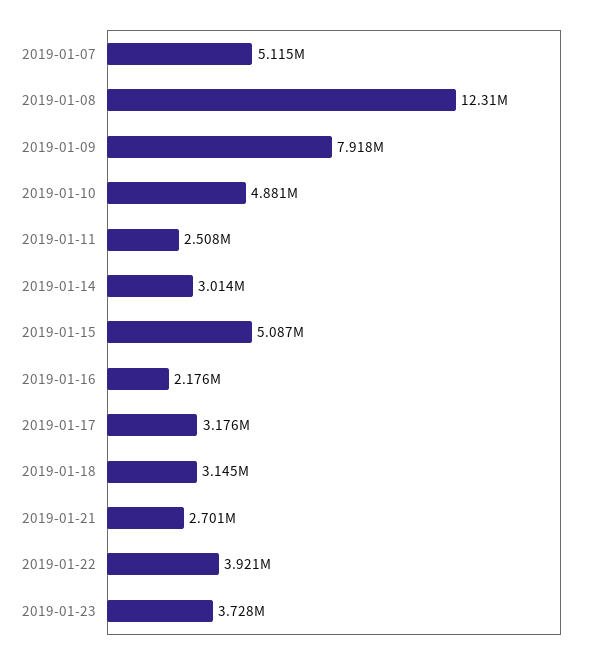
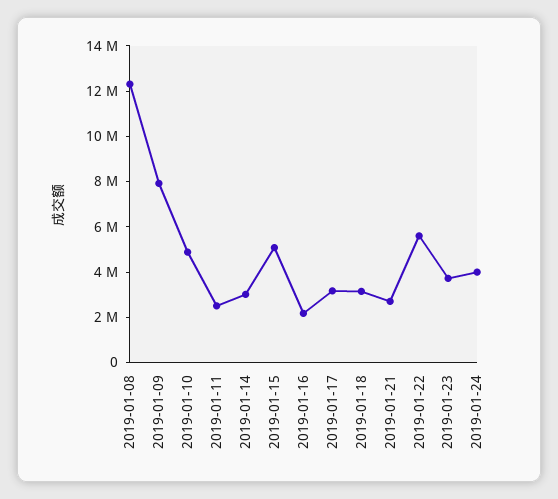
2019-01-07: 5115000 -> none
2019-01-22: 3921000 -> 5500000
2019-01-24: none -> 4000000

